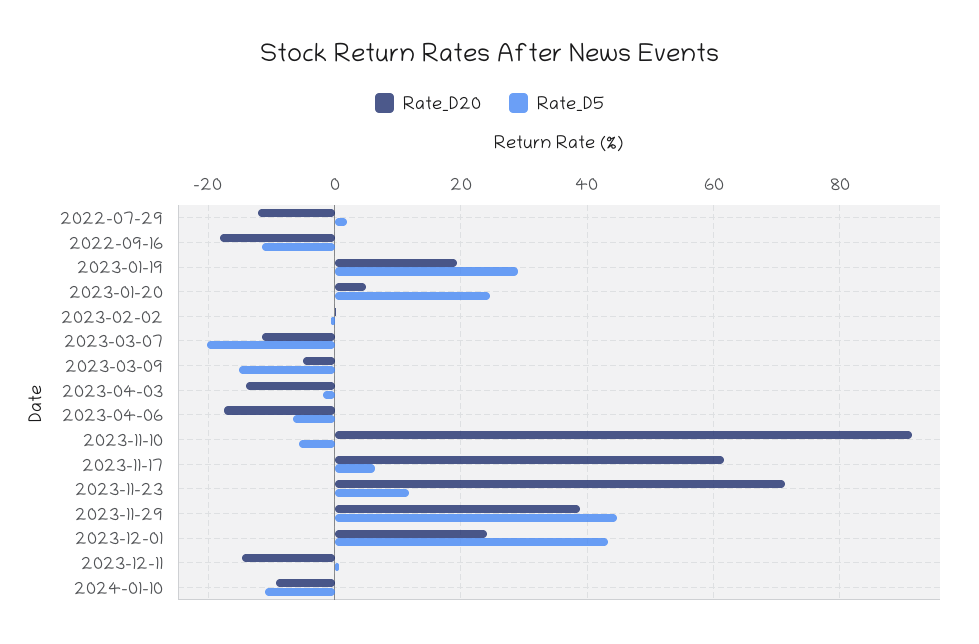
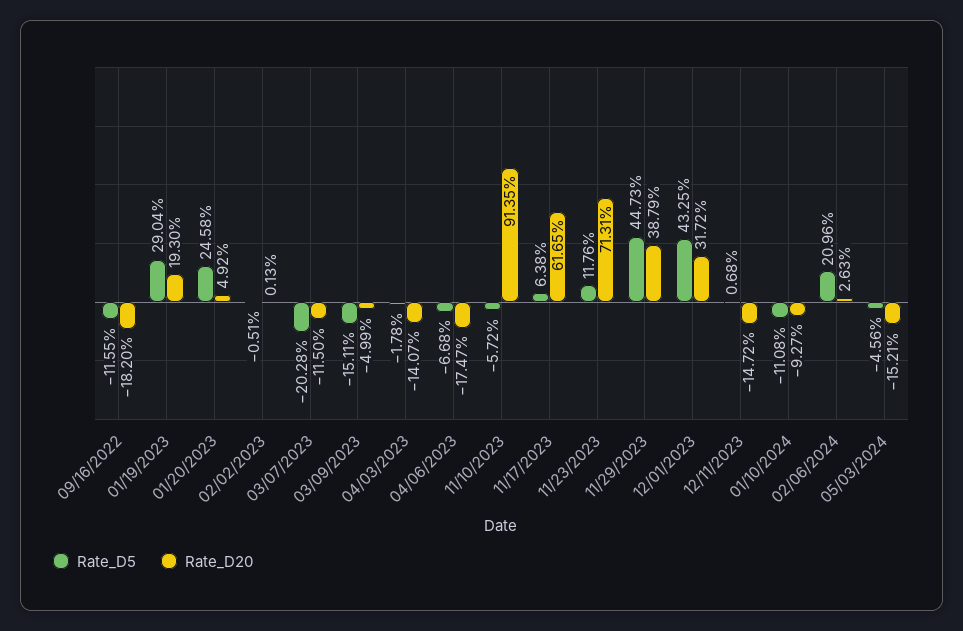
Rate_D20, 2022-07-29: -12 -> none
Rate_D5, 2022-07-29: 2 -> none
Rate_D20, 2023-12-01: 24 -> 31.72
Rate_D5, 02/06/2024: none -> 20.96
Rate_D20, 02/06/2024: none -> 2.63
Rate_D5, 05/03/2024: none -> -4.56
Rate_D20, 05/03/2024: none -> -15.21

